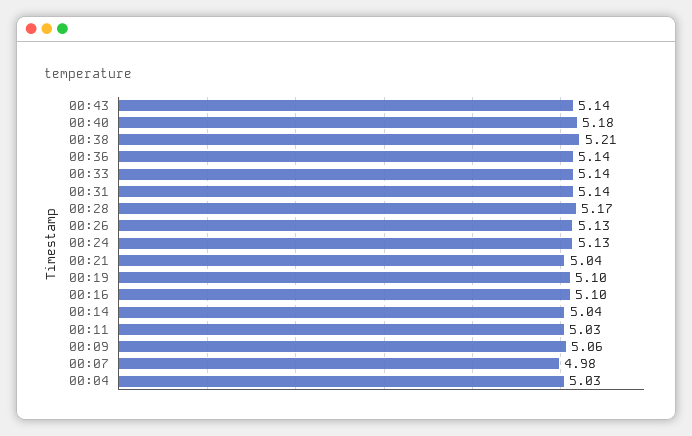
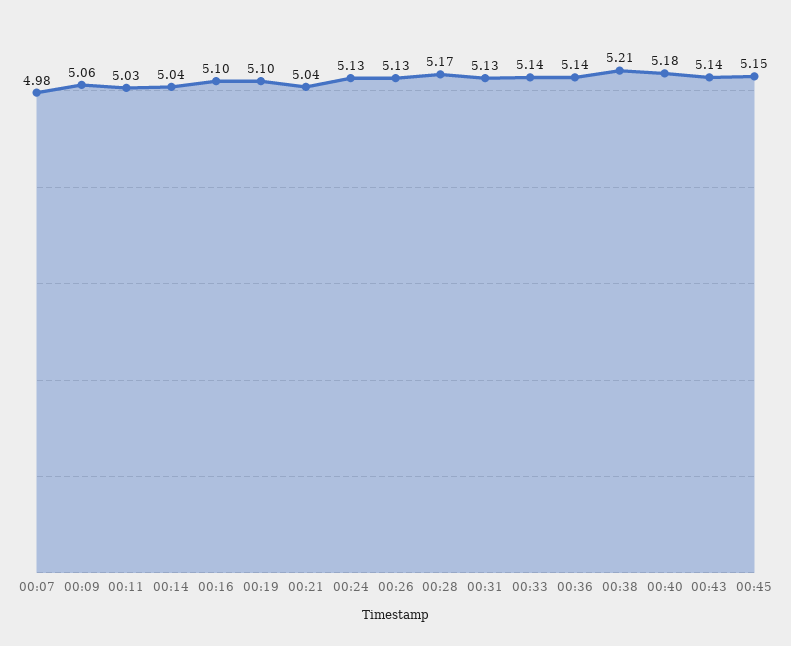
00:31: 5.14 -> 5.13
00:04: 5.03 -> none
00:45: none -> 5.15

